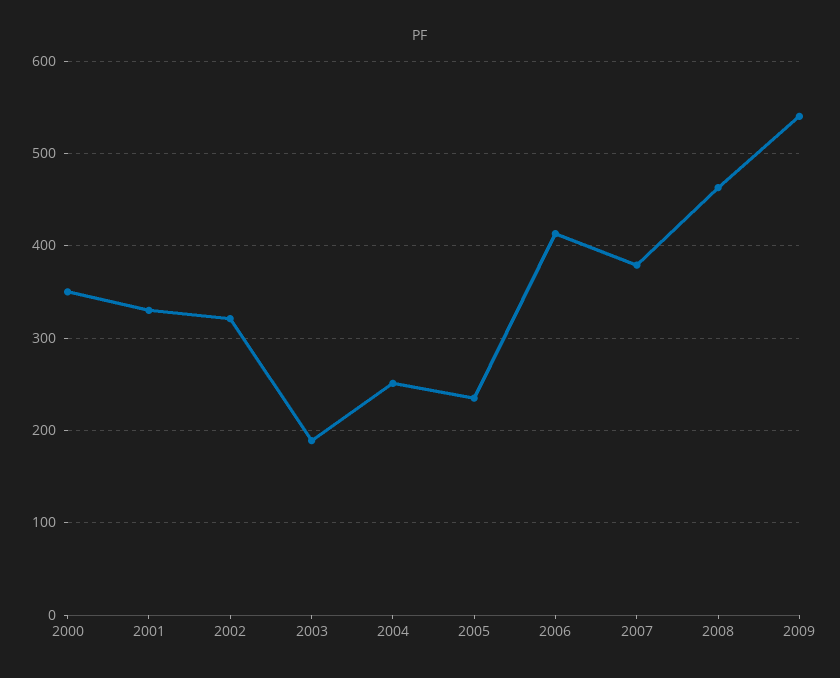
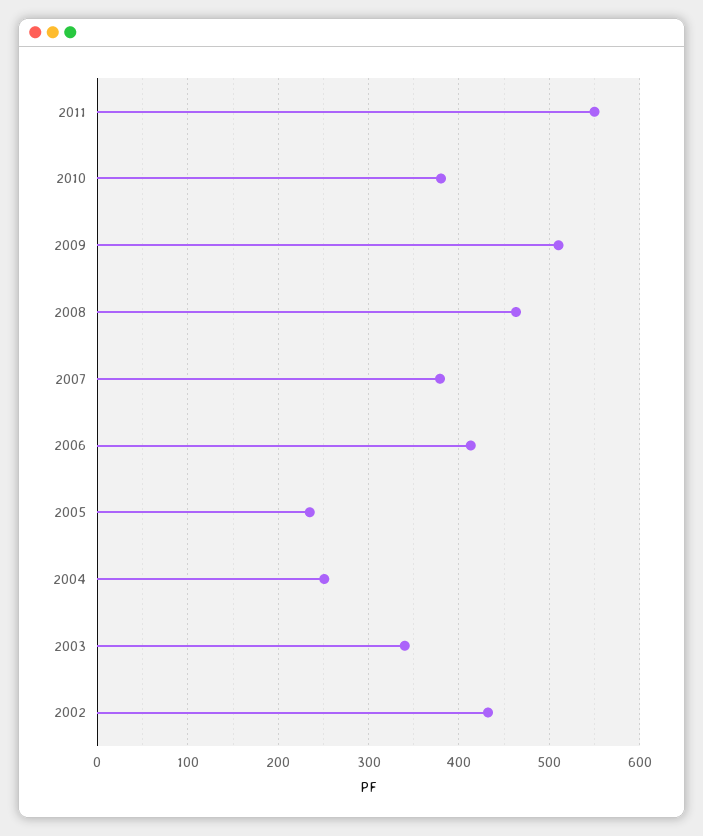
2000: 350 -> none
2001: 330 -> none
2002: 320 -> 430
2003: 190 -> 340
2009: 540 -> 510
2011: none -> 550
2010: none -> 380

